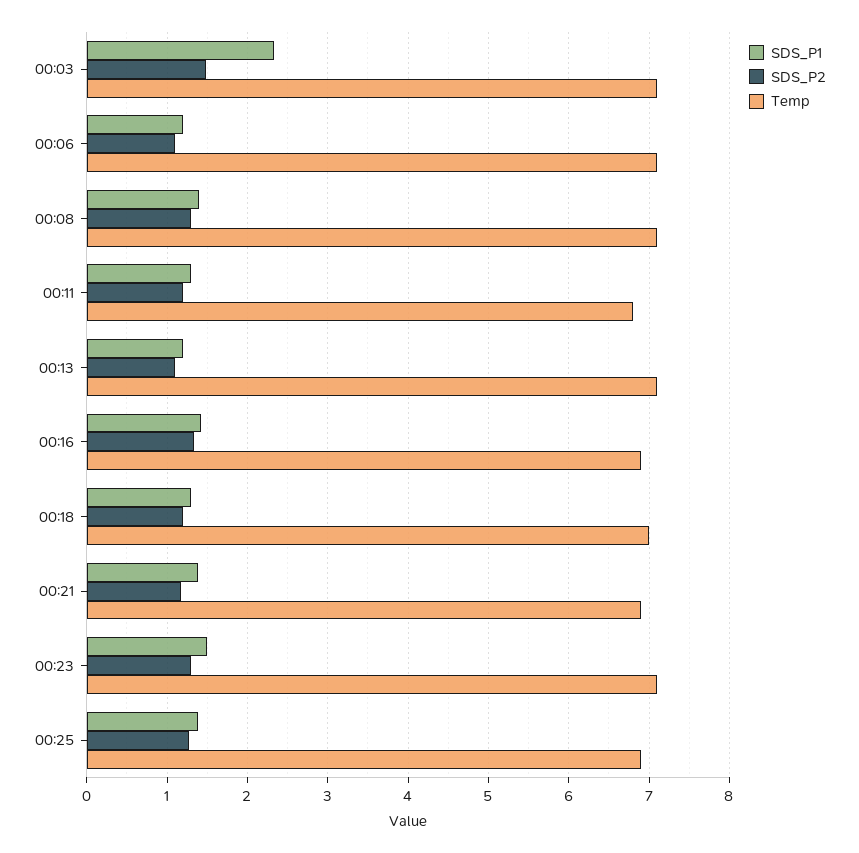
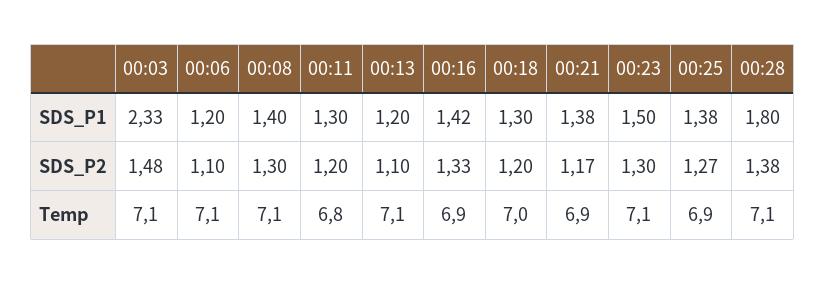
SDS_P1, 00:28: none -> 1.8
SDS_P2, 00:28: none -> 1.38
Temp, 00:28: none -> 7.1

